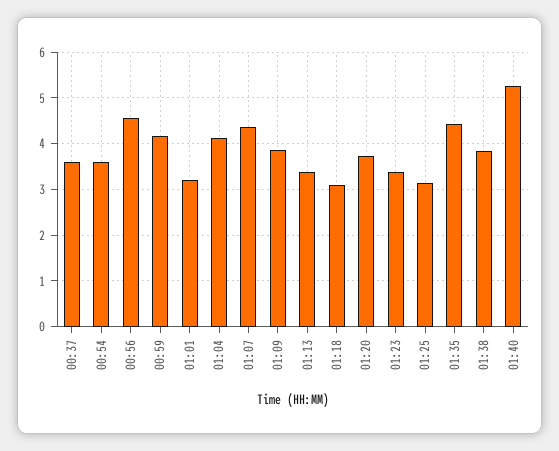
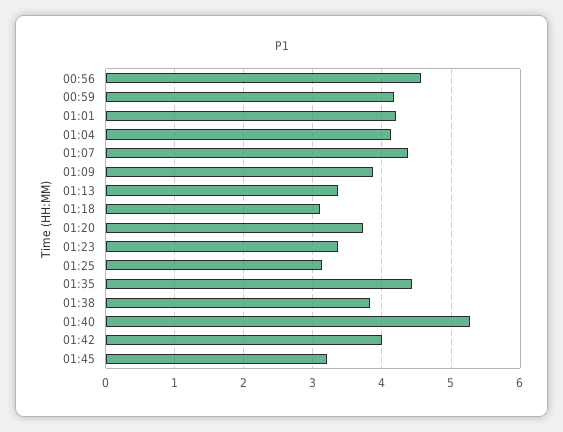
00:37: 3.6 -> none
00:54: 3.6 -> none
01:01: 3.2 -> 4.2
01:42: none -> 4
01:45: none -> 3.2

